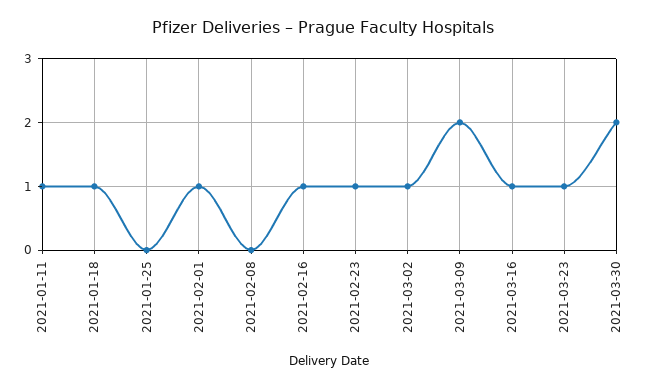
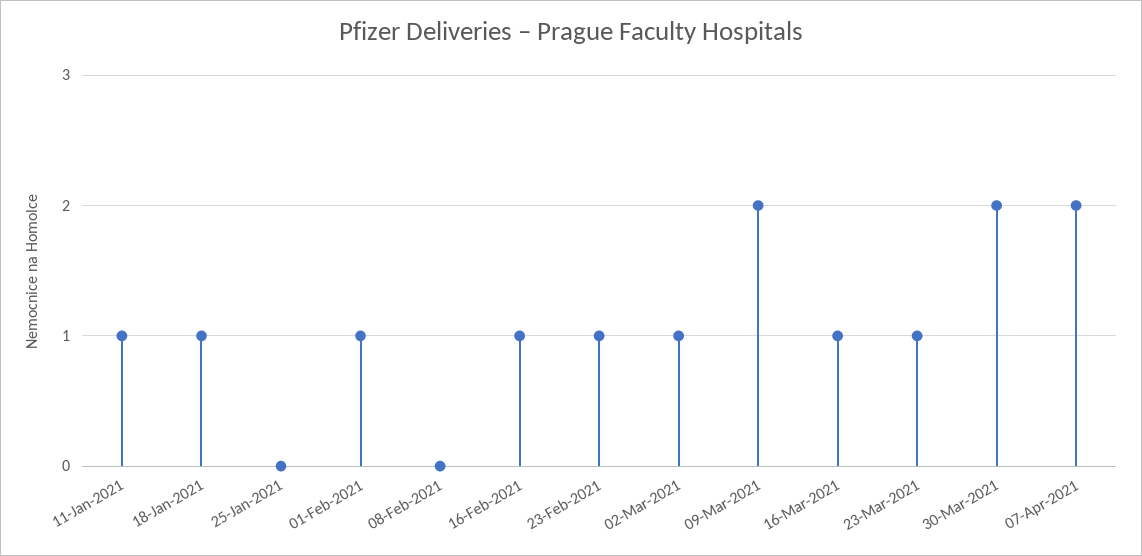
07-Apr-2021: none -> 2

